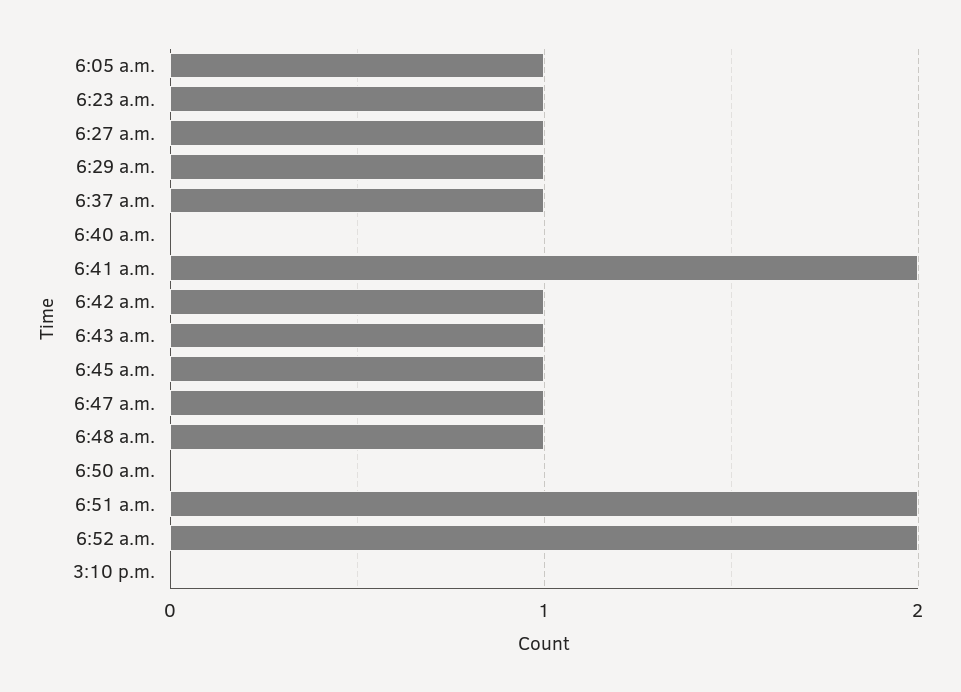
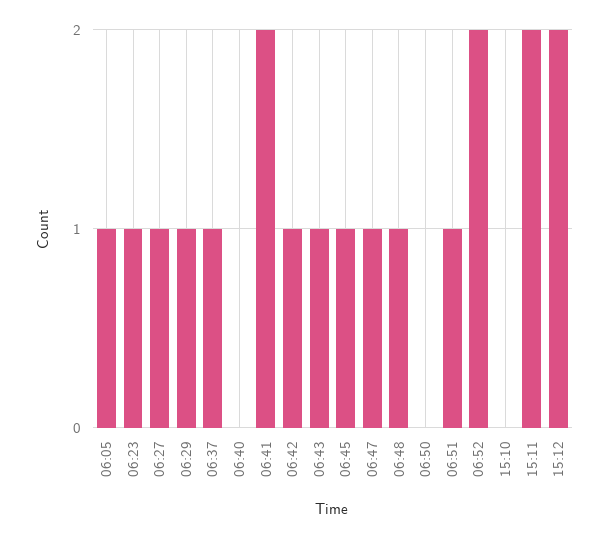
6:51 a.m.: 2 -> 1
15:11: none -> 2
15:12: none -> 2

